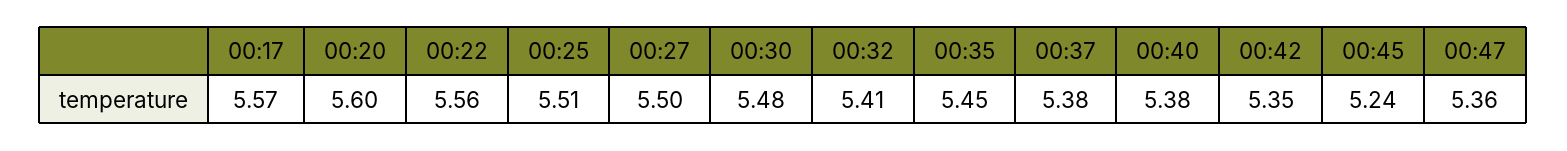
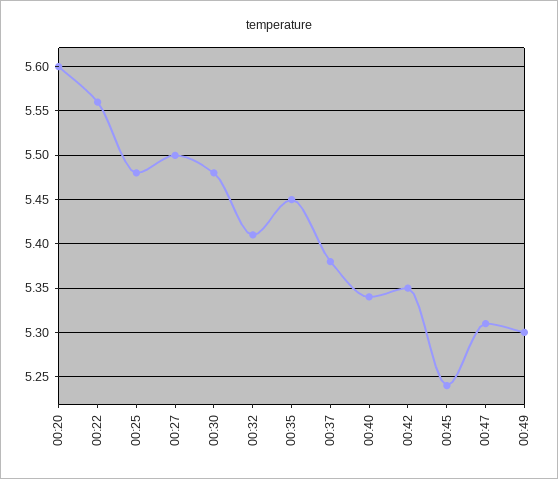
00:17: 5.57 -> none
00:25: 5.51 -> 5.48
00:40: 5.38 -> 5.34
00:47: 5.36 -> 5.31
00:49: none -> 5.3

